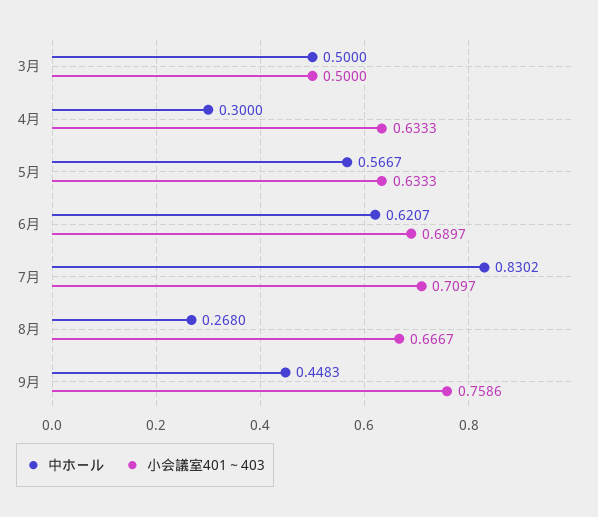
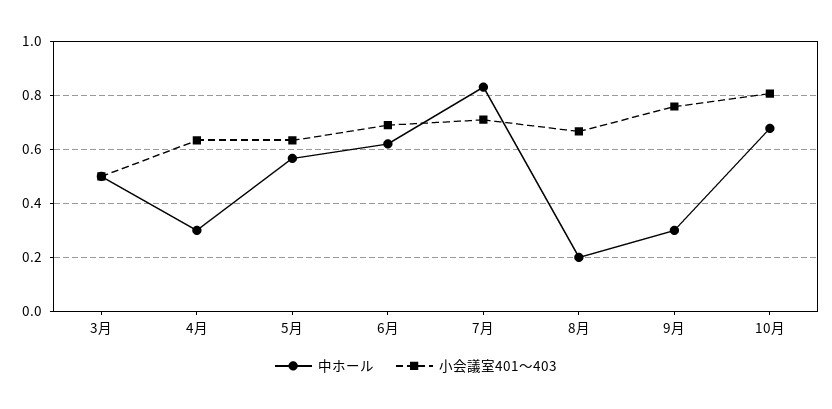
中ホール, 8月: 0.268 -> 0.2
中ホール, 9月: 0.4483 -> 0.3
中ホール, 10月: none -> 0.675
小会議室401～403, 10月: none -> 0.8

